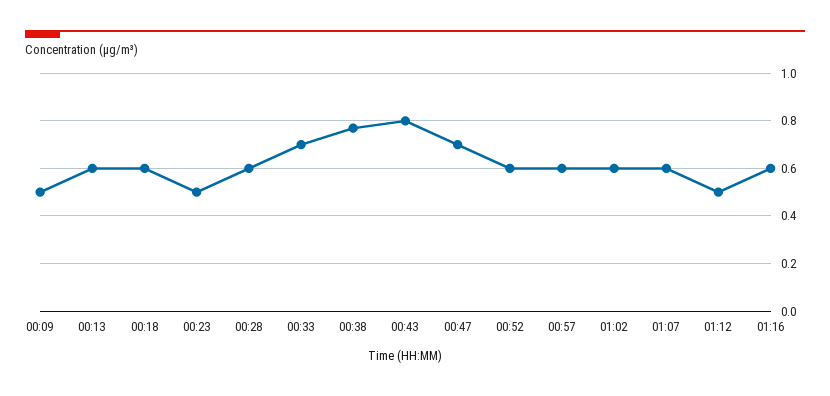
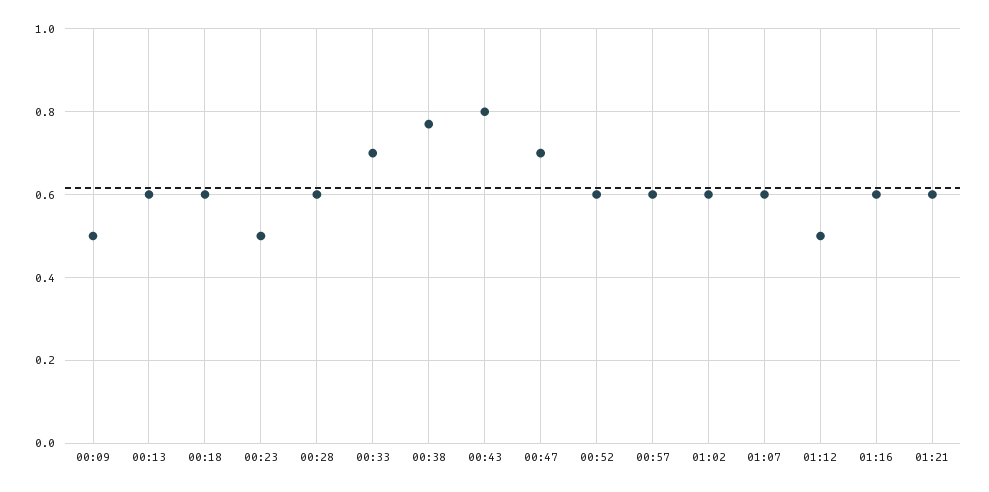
01:21: none -> 0.6

